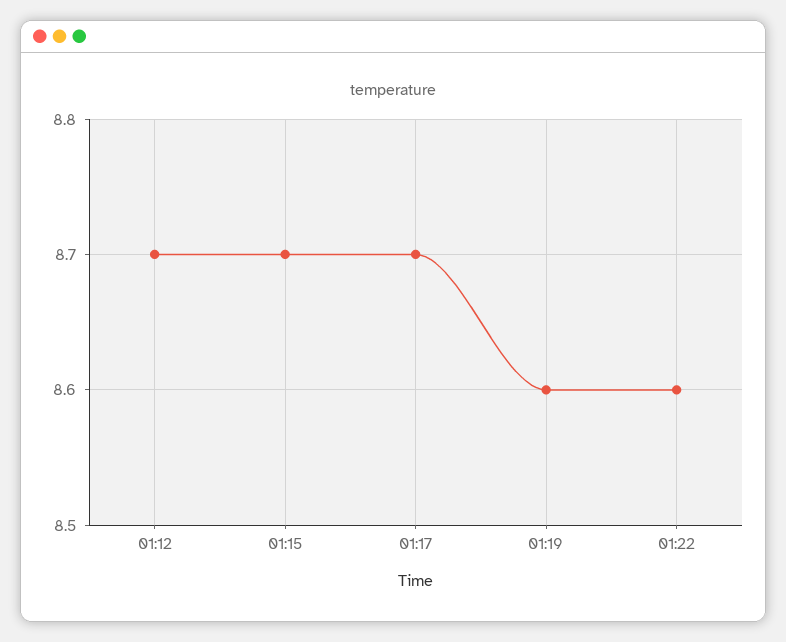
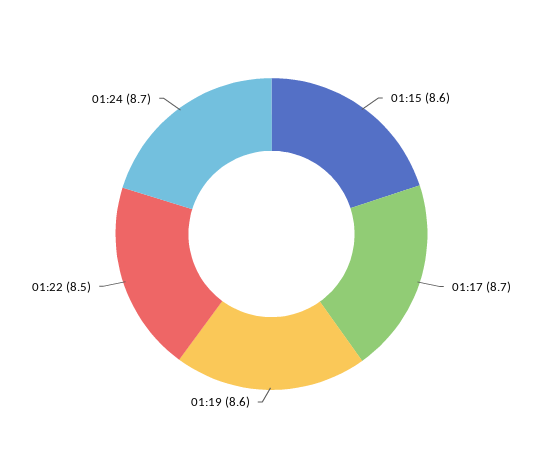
01:12: 8.7 -> none
01:15: 8.7 -> 8.6
01:22: 8.6 -> 8.5
01:24: none -> 8.7

